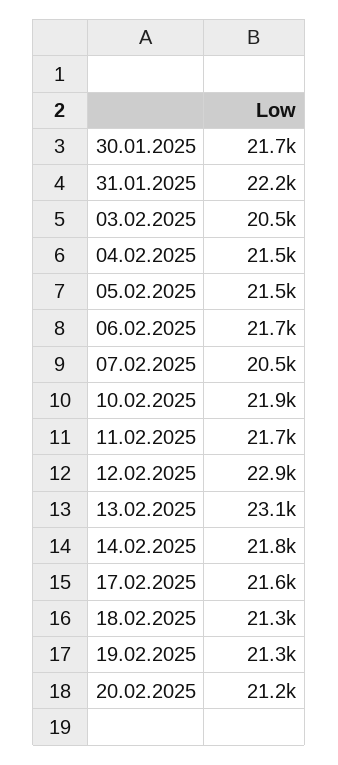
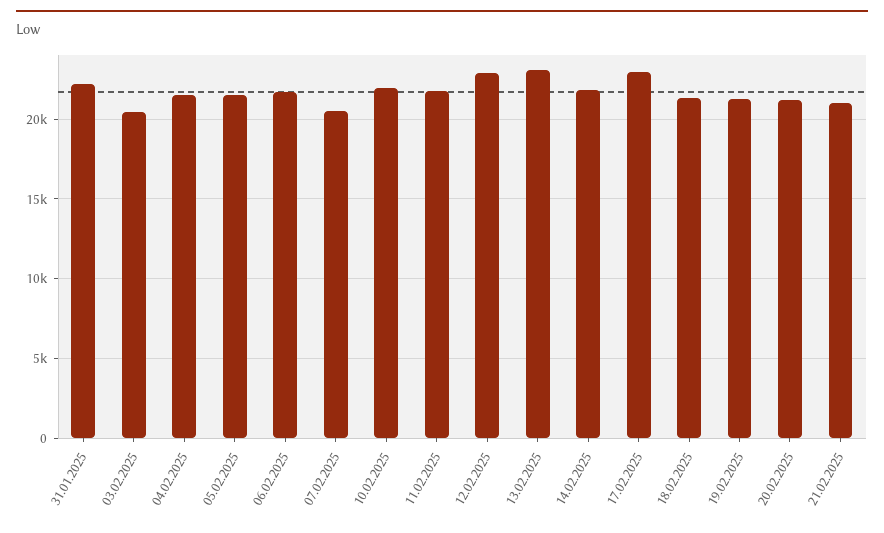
30.01.2025: 21700 -> none
17.02.2025: 21600 -> 23000
21.02.2025: none -> 21000

